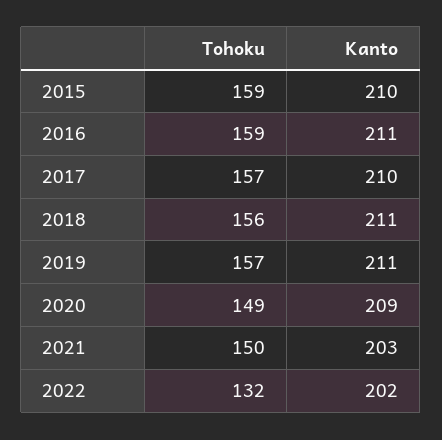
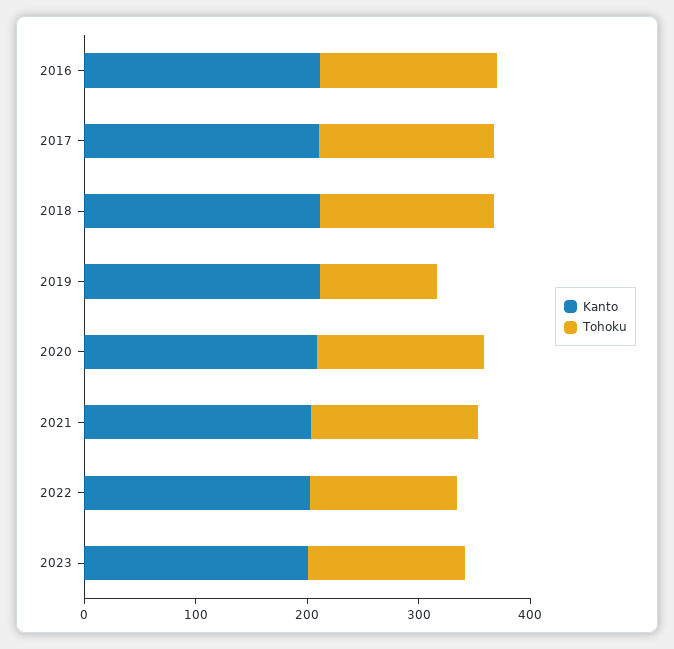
Tohoku, 2015: 159 -> none
Kanto, 2015: 210 -> none
Tohoku, 2019: 157 -> 100
Kanto, 2023: none -> 200
Tohoku, 2023: none -> 140

